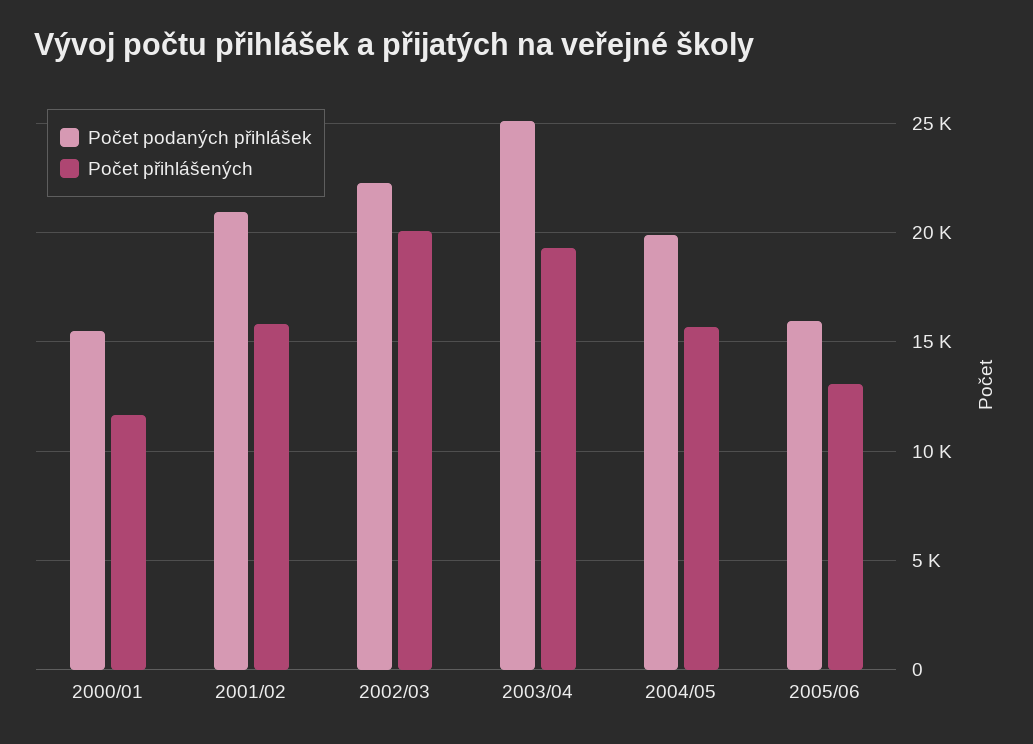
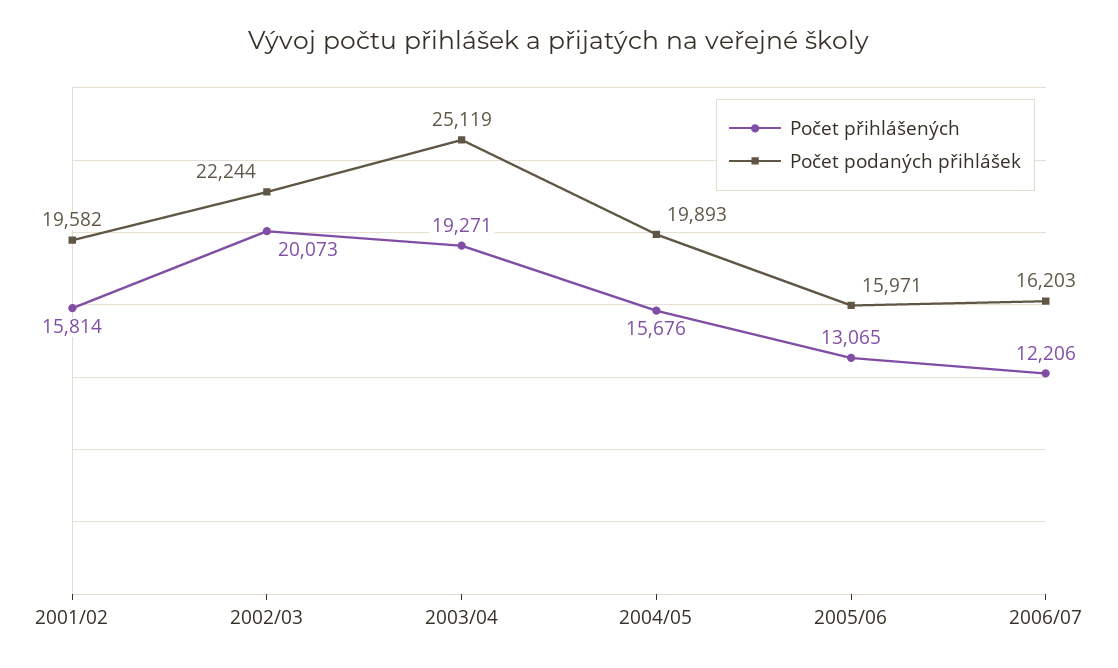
Počet podaných přihlášek, 2000/01: 15500 -> none
Počet přihlášených, 2000/01: 11500 -> none
Počet podaných přihlášek, 2001/02: 21000 -> 19582
Počet přihlášených, 2006/07: none -> 12206
Počet podaných přihlášek, 2006/07: none -> 16203

